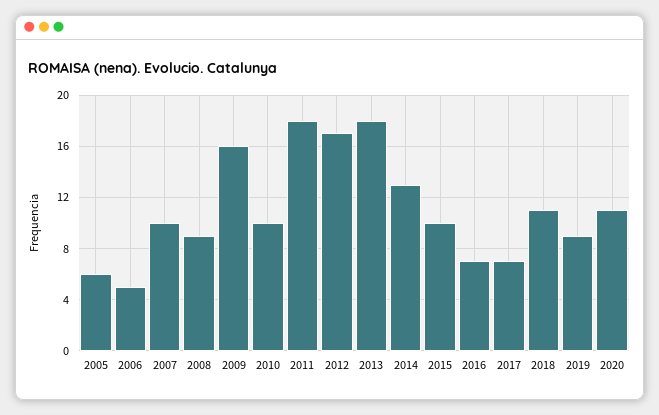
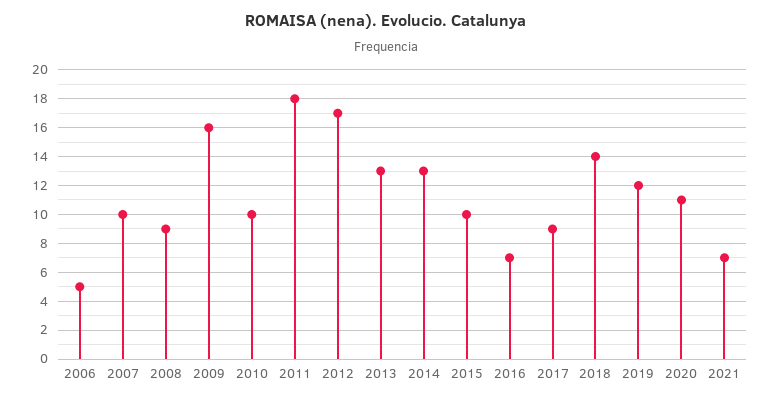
2005: 6 -> none
2013: 18 -> 13
2017: 7 -> 9
2018: 11 -> 14
2019: 9 -> 12
2021: none -> 7

